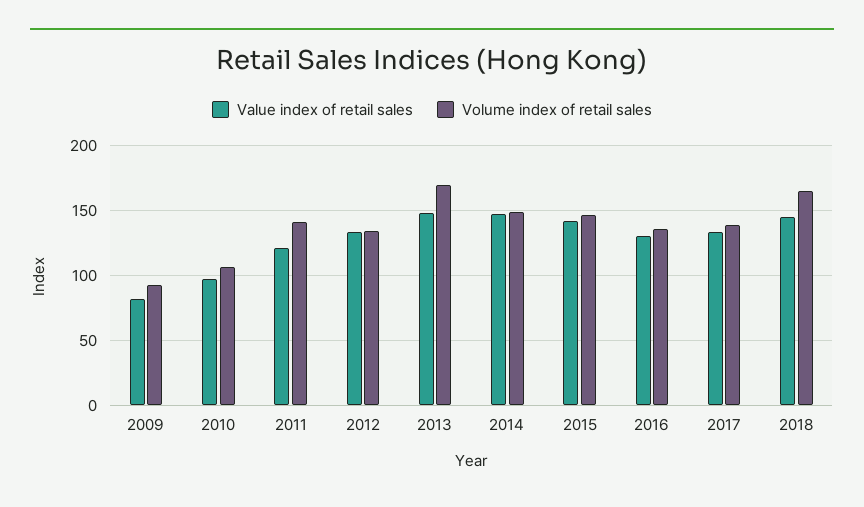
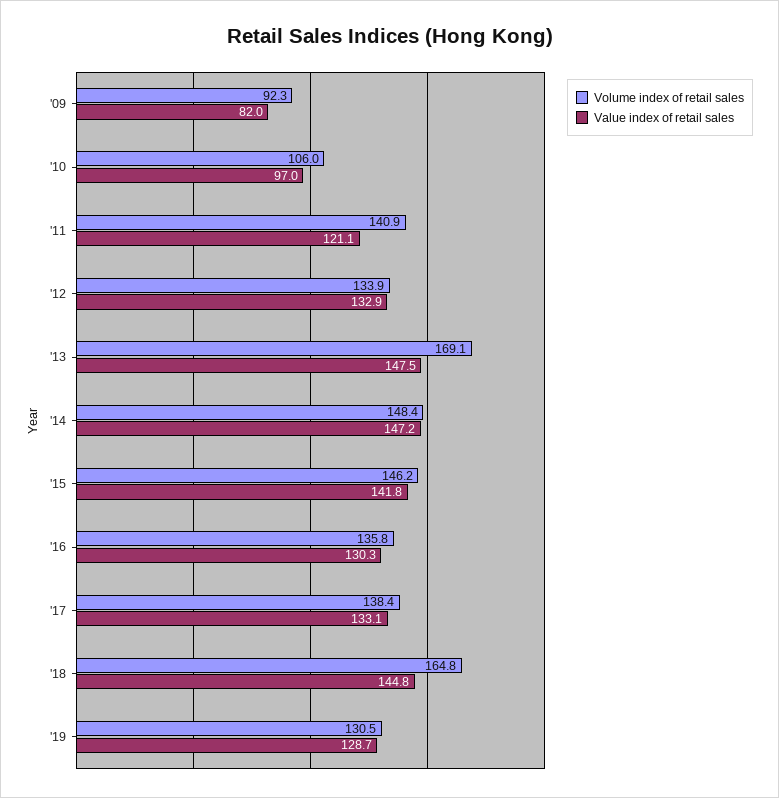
Volume index of retail sales, '19: none -> 130.5
Value index of retail sales, '19: none -> 128.7

